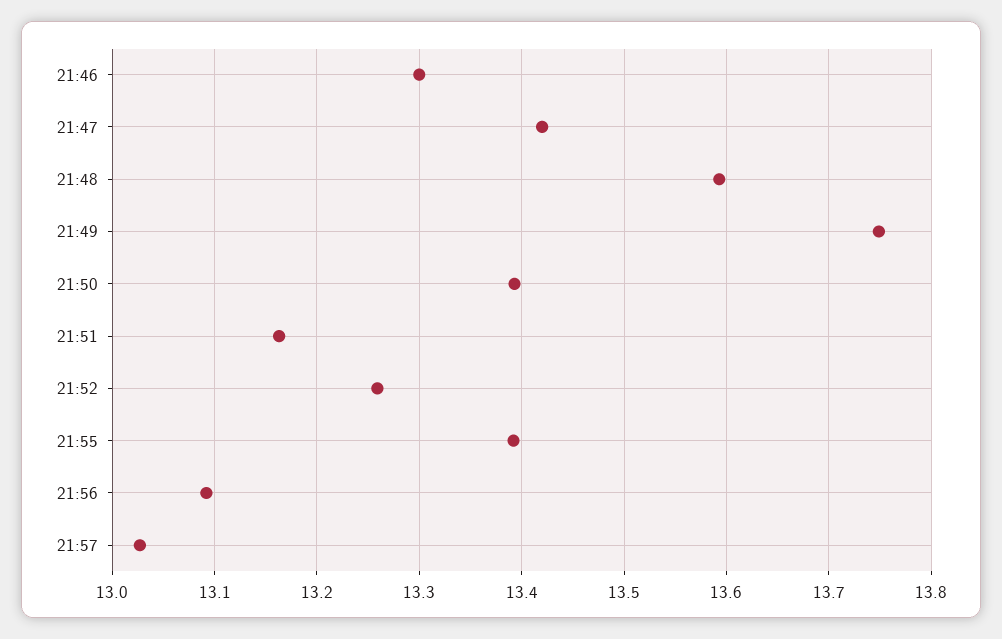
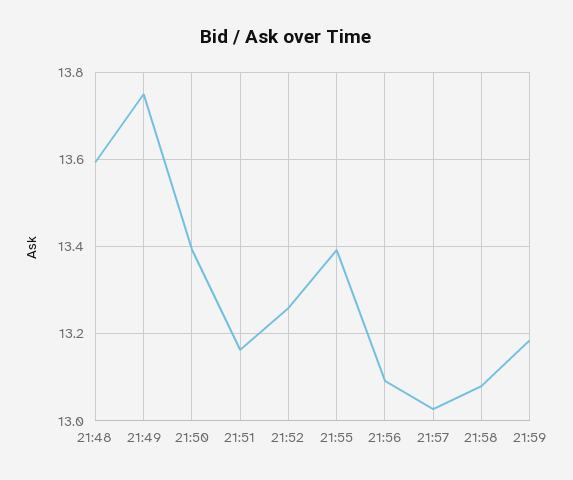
21:46: 13.3 -> none
21:47: 13.42 -> none
21:58: none -> 13.08
21:59: none -> 13.18

